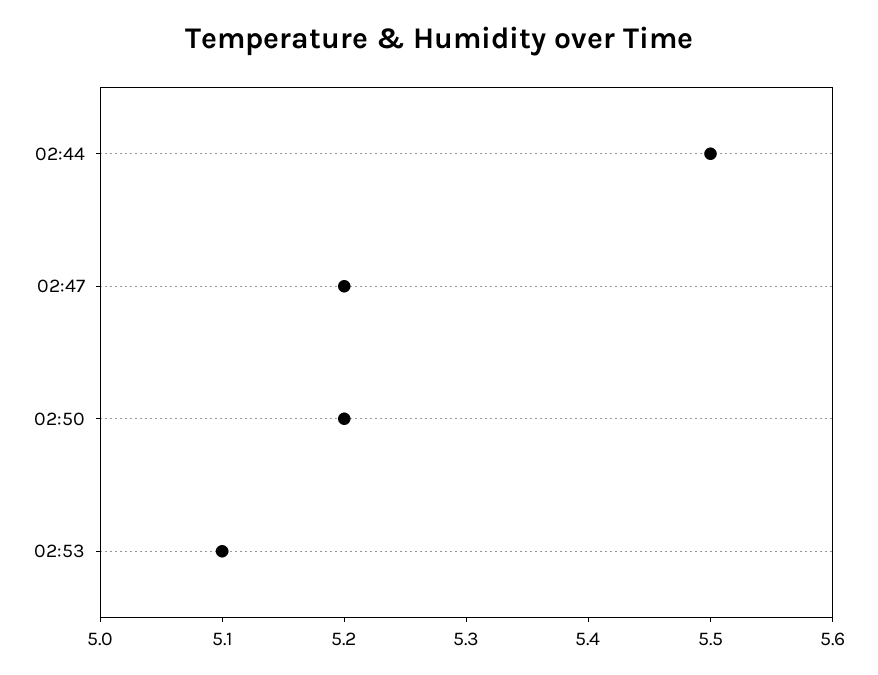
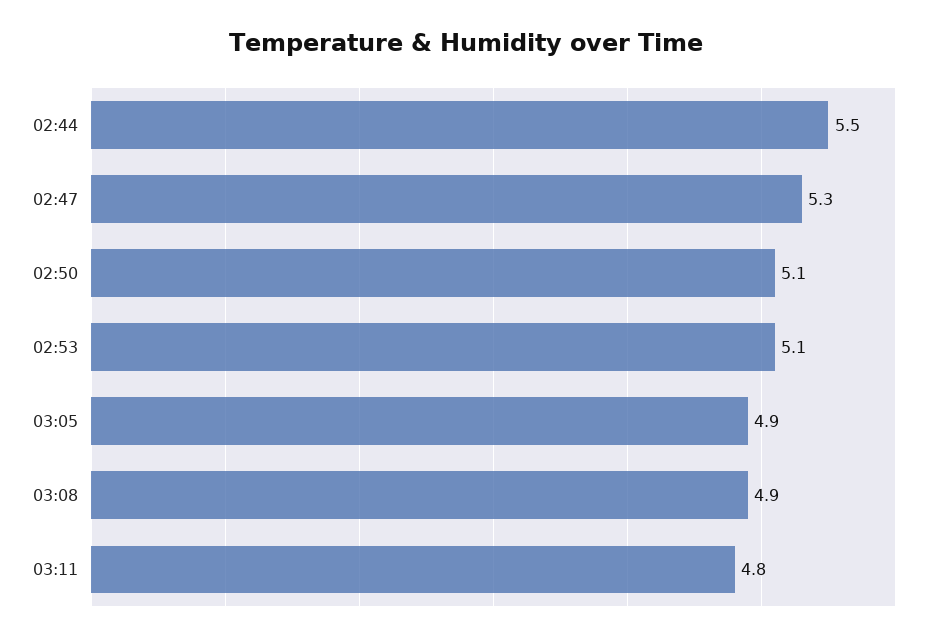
02:47: 5.2 -> 5.3
02:50: 5.2 -> 5.1
03:05: none -> 4.9
03:08: none -> 4.9
03:11: none -> 4.8

